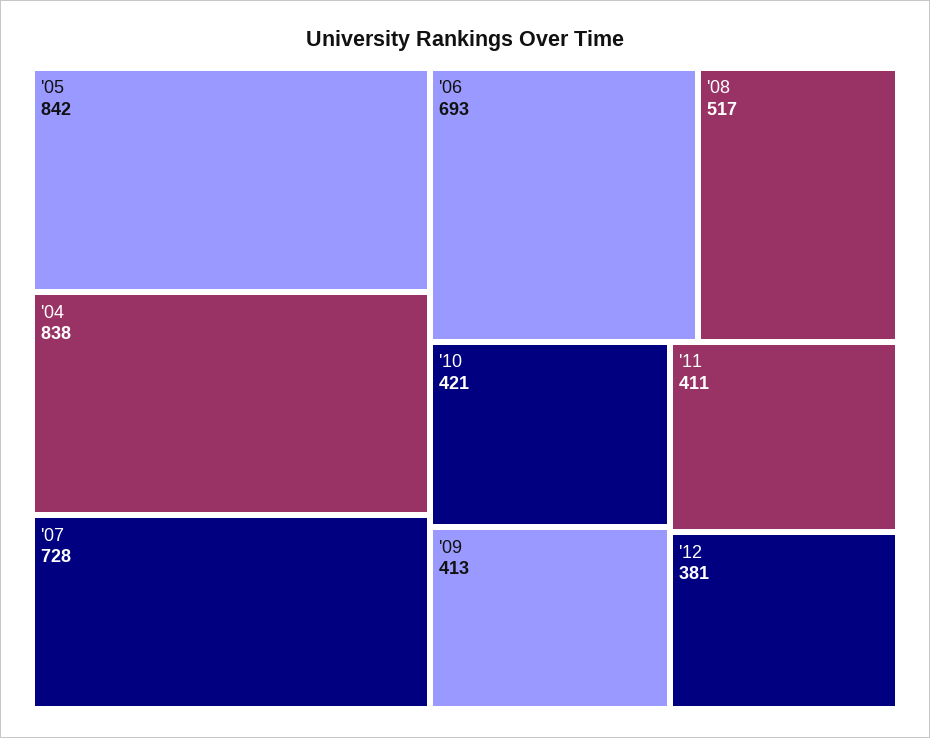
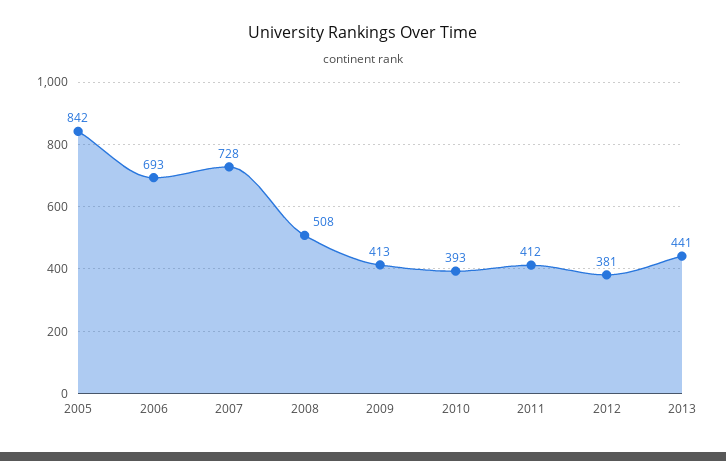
'04: 838 -> none
'08: 517 -> 508
'10: 421 -> 393
'11: 411 -> 412
2013: none -> 441

